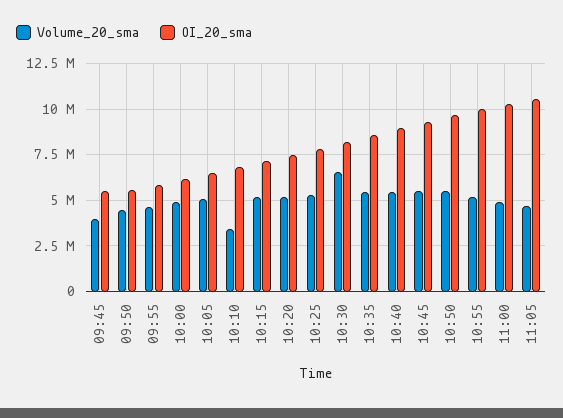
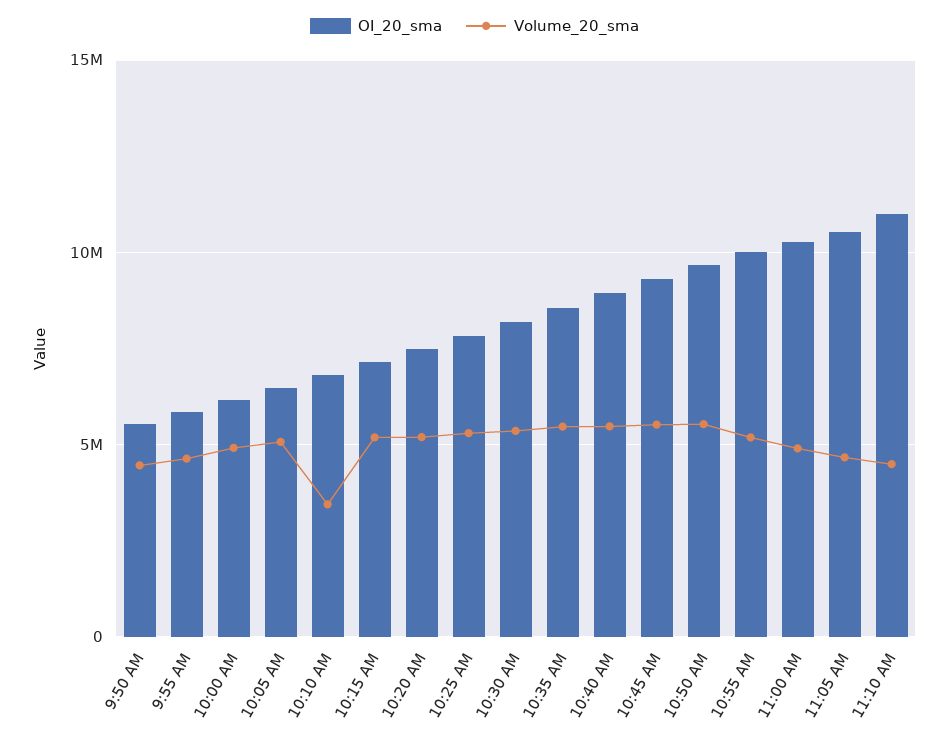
Volume_20_sma, 09:45: 4000000 -> none
OI_20_sma, 09:45: 5500000 -> none
Volume_20_sma, 10:30: 6500000 -> 5500000
OI_20_sma, 11:10 AM: none -> 11000000
Volume_20_sma, 11:10 AM: none -> 4500000

